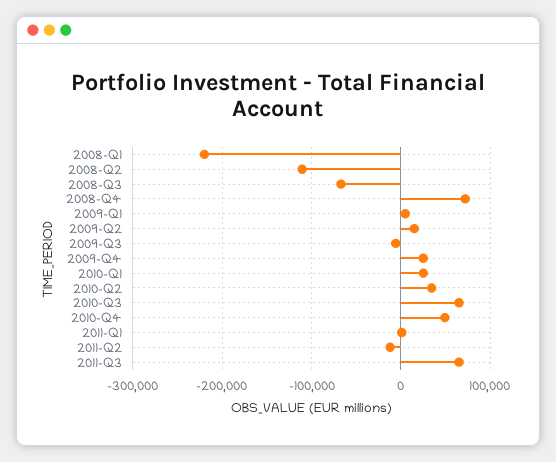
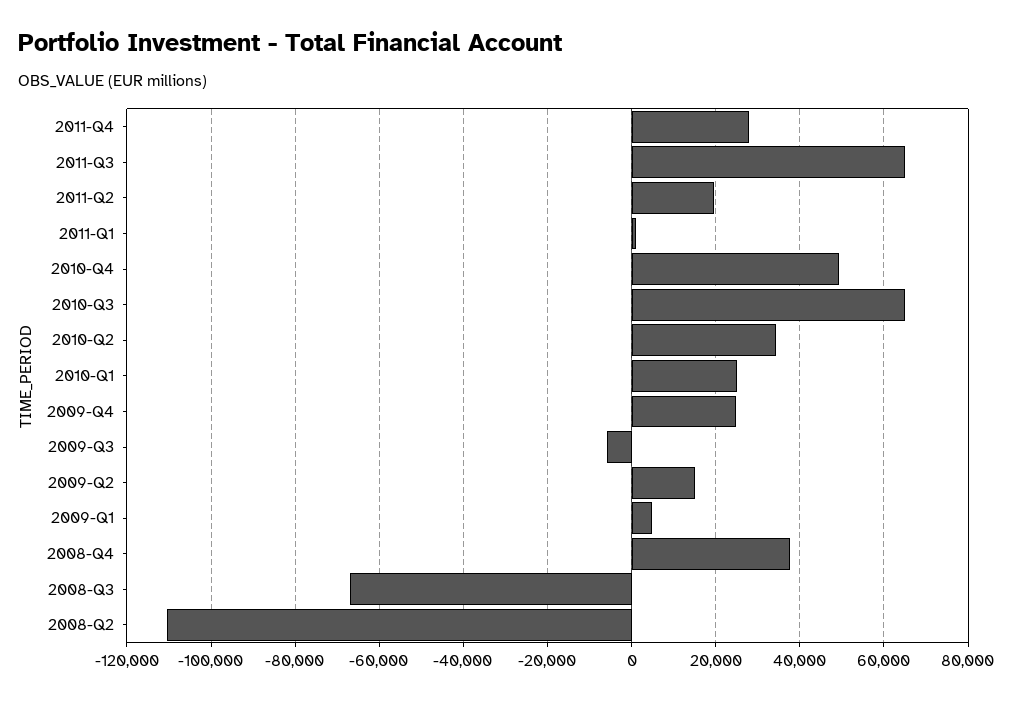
2008-Q1: -220000 -> none
2008-Q4: 70000 -> 38000
2011-Q2: -10000 -> 20000
2011-Q4: none -> 28000

